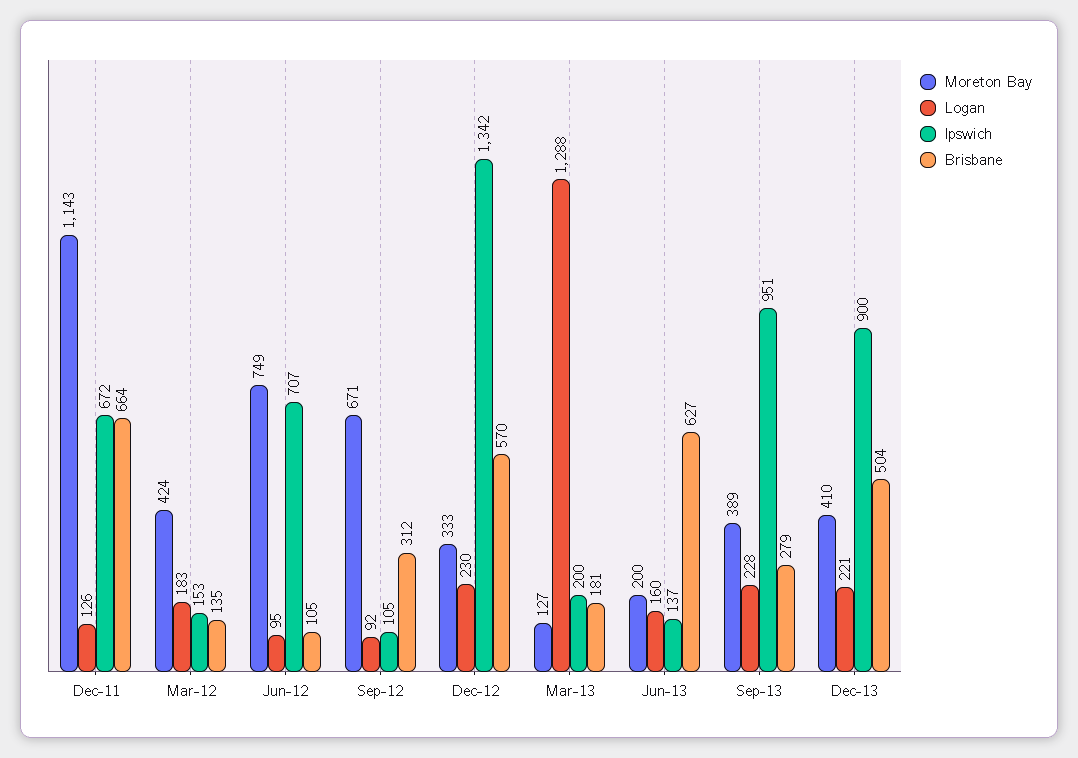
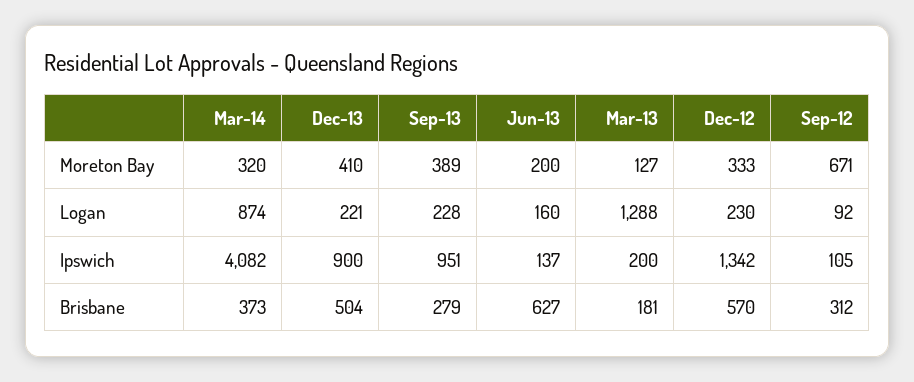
Moreton Bay, Dec-11: 1143 -> none
Logan, Dec-11: 126 -> none
Ipswich, Dec-11: 672 -> none
Brisbane, Dec-11: 664 -> none
Moreton Bay, Mar-12: 424 -> none
Logan, Mar-12: 183 -> none
Ipswich, Mar-12: 153 -> none
Brisbane, Mar-12: 135 -> none
Moreton Bay, Jun-12: 749 -> none
Logan, Jun-12: 95 -> none
Ipswich, Jun-12: 707 -> none
Brisbane, Jun-12: 105 -> none
Moreton Bay, Mar-14: none -> 320
Logan, Mar-14: none -> 874
Ipswich, Mar-14: none -> 4082
Brisbane, Mar-14: none -> 373

